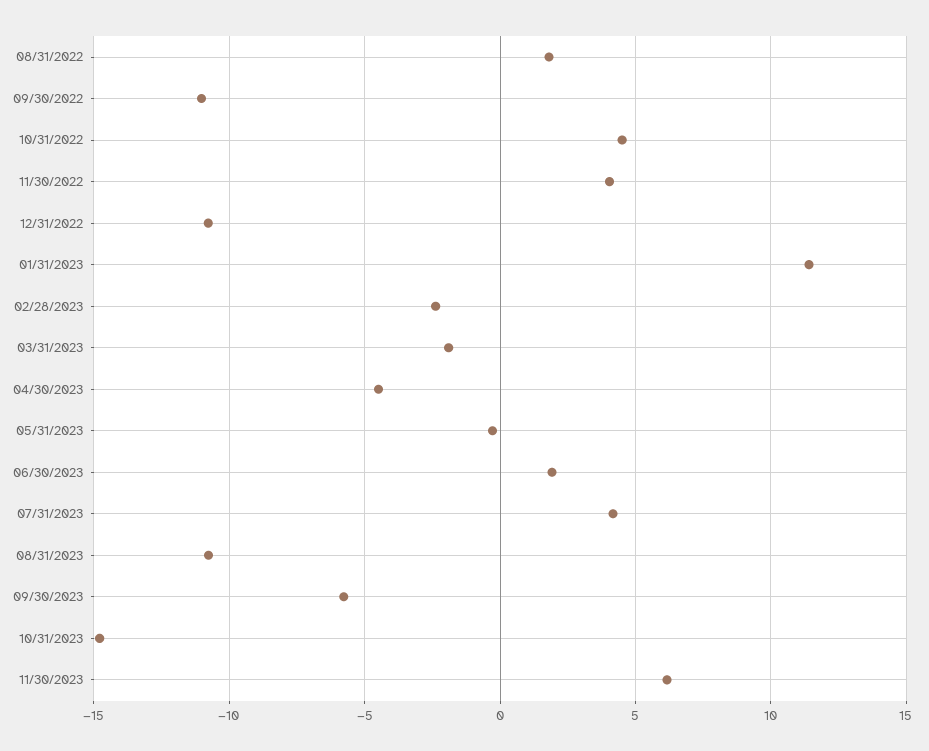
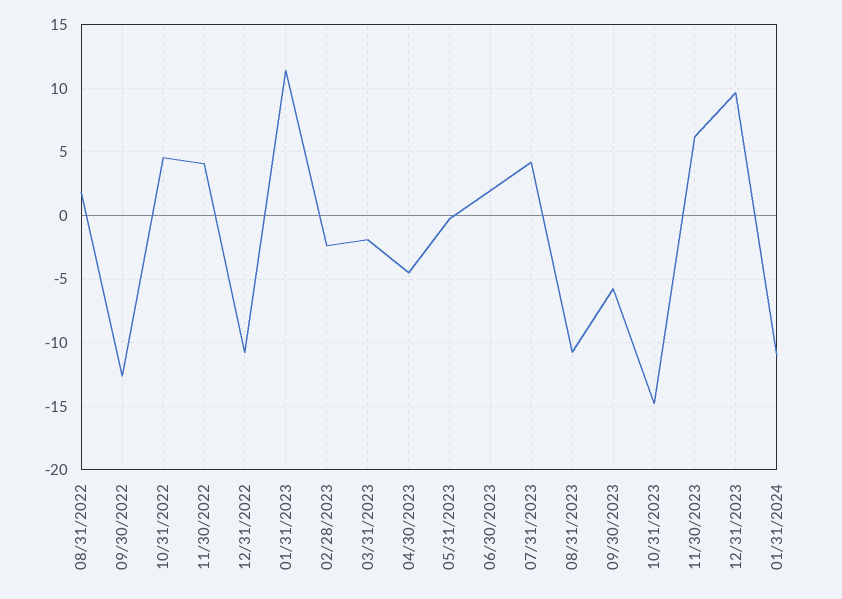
09/30/2022: -11 -> -12.5
12/31/2023: none -> 9.5
01/31/2024: none -> -11

